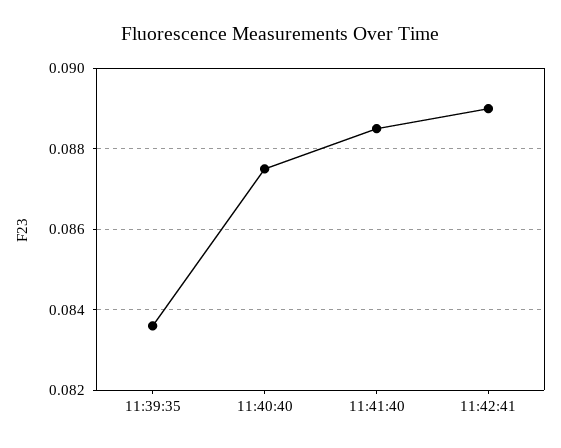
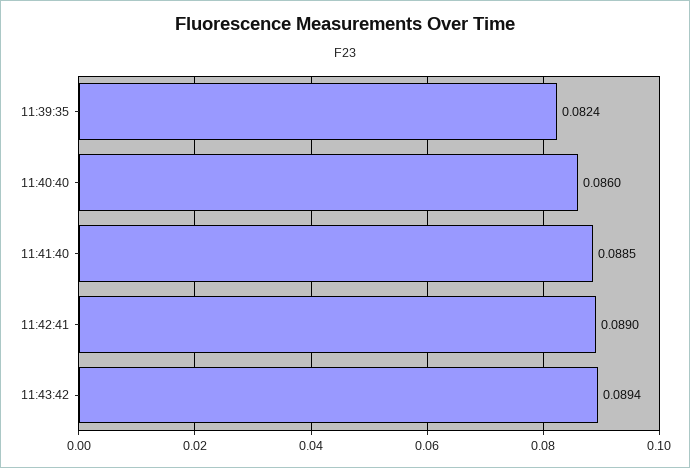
11:39:35: 0.0835 -> 0.0824
11:40:40: 0.0875 -> 0.086
11:43:42: none -> 0.0894

